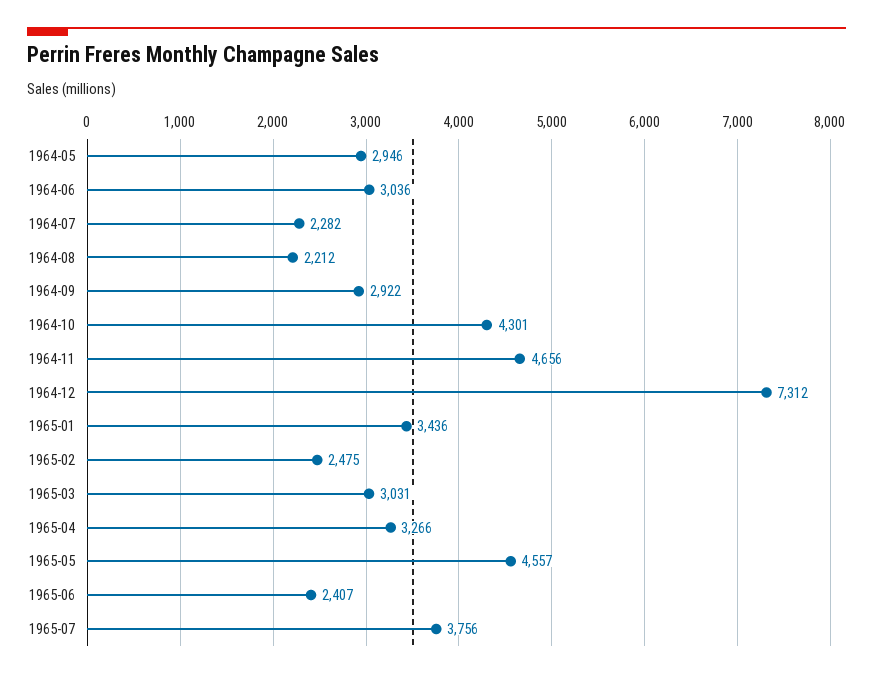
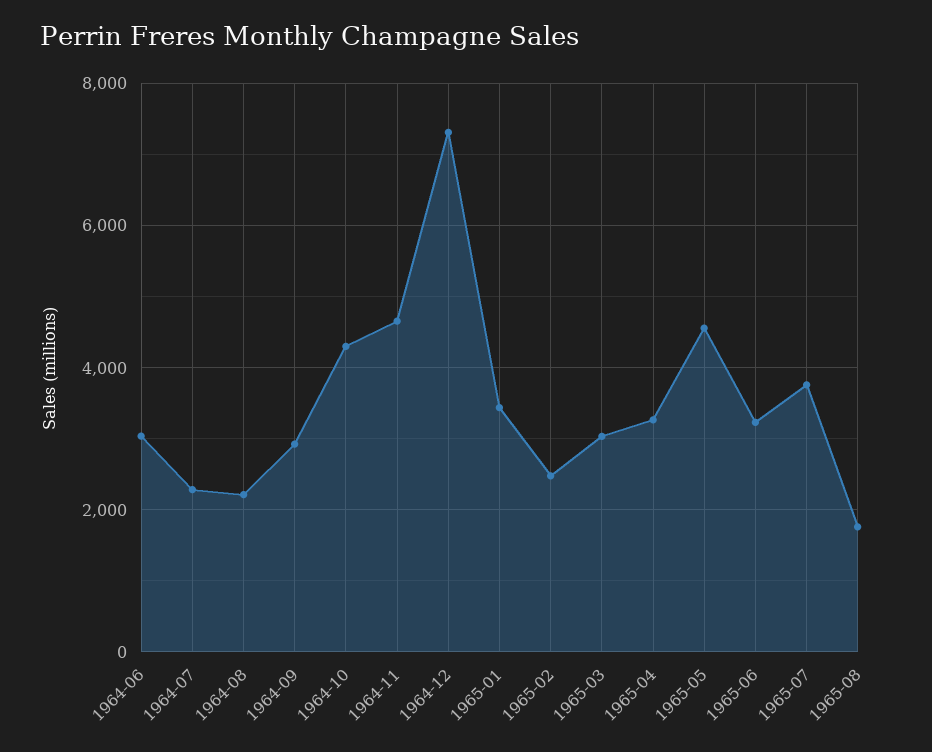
1964-05: 2946 -> none
1965-06: 2407 -> 3200
1965-08: none -> 1800

